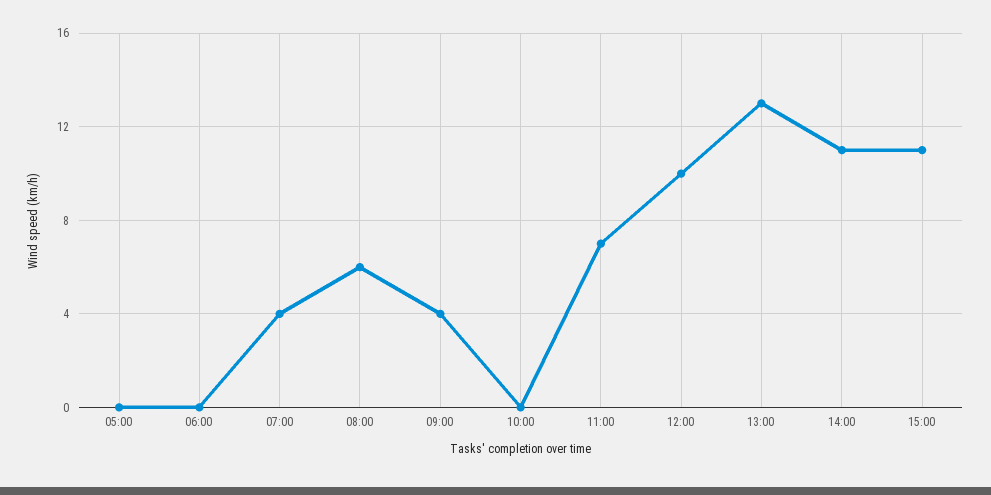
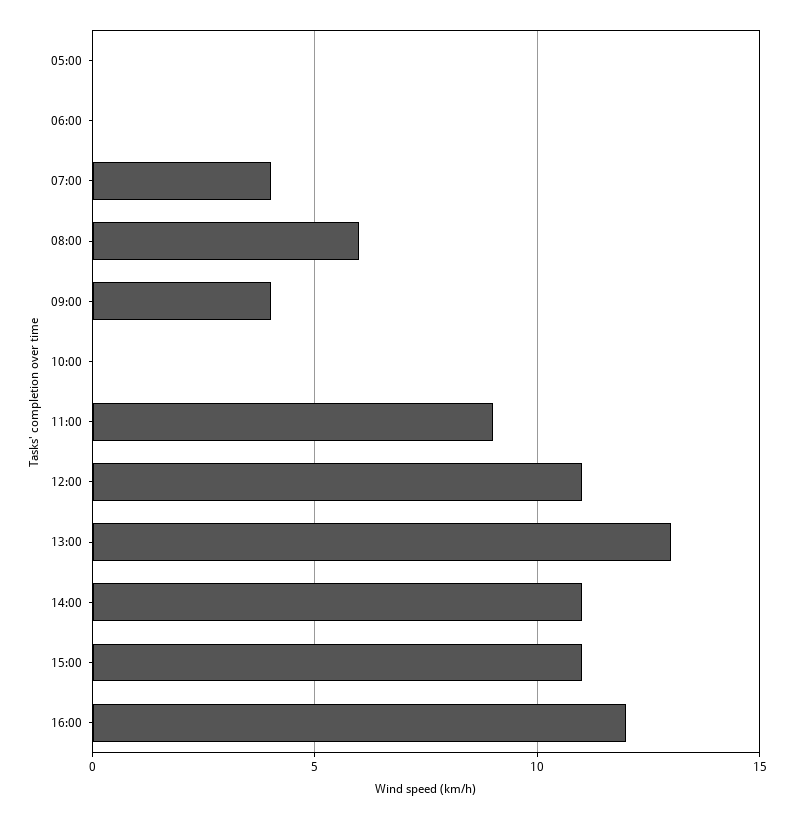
11:00: 7 -> 9
12:00: 10 -> 11
16:00: none -> 12

